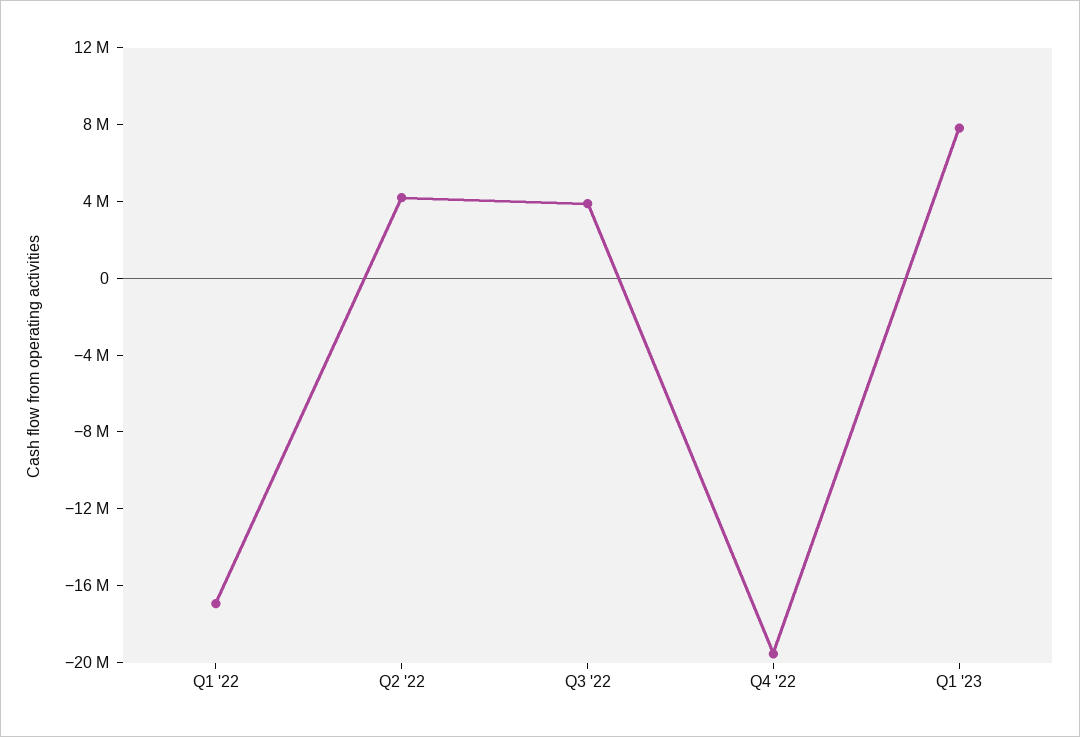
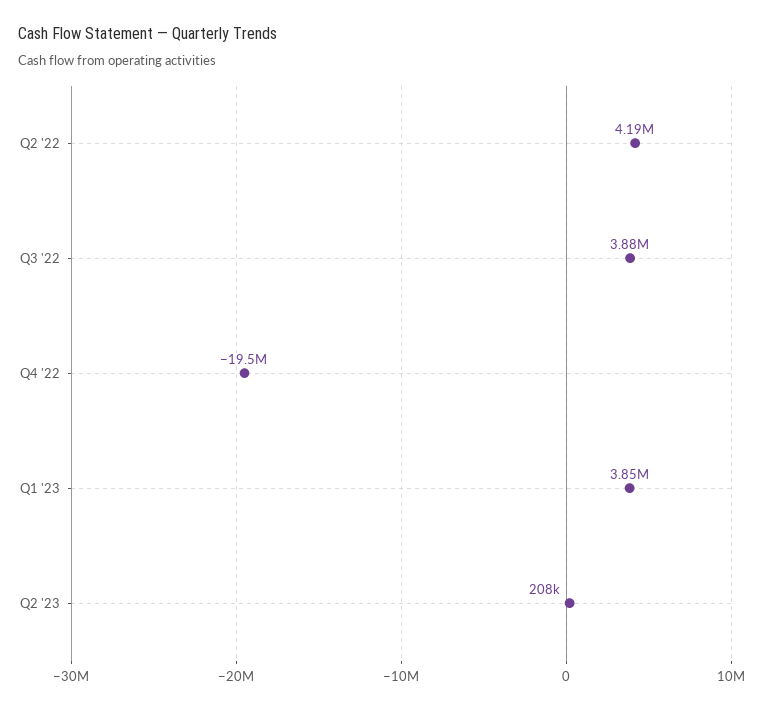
Q1 '22: -17000000 -> none
Q1 '23: 8000000 -> 3850000
Q2 '23: none -> 208000

